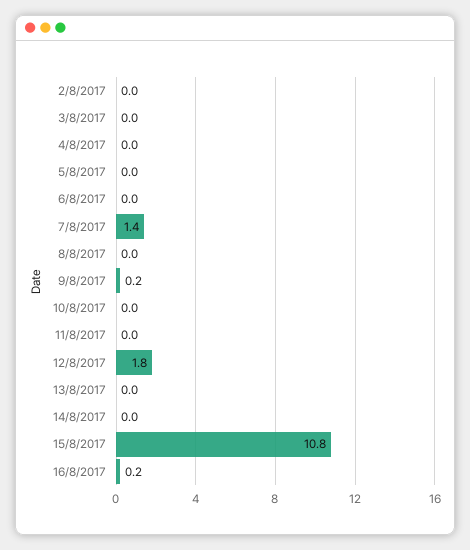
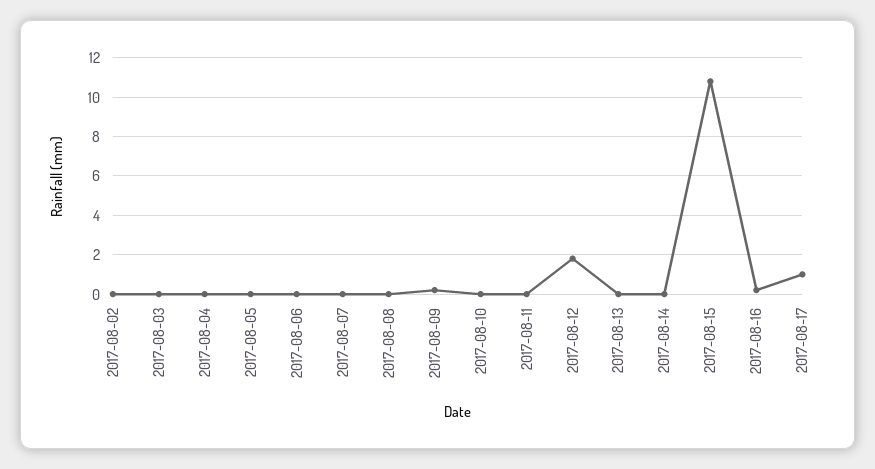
7/8/2017: 1.4 -> 0
2017-08-17: none -> 1

